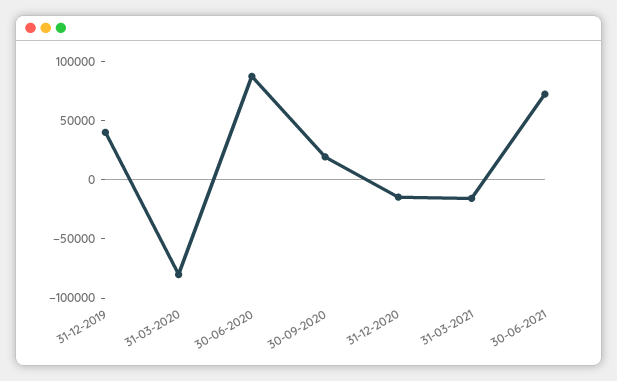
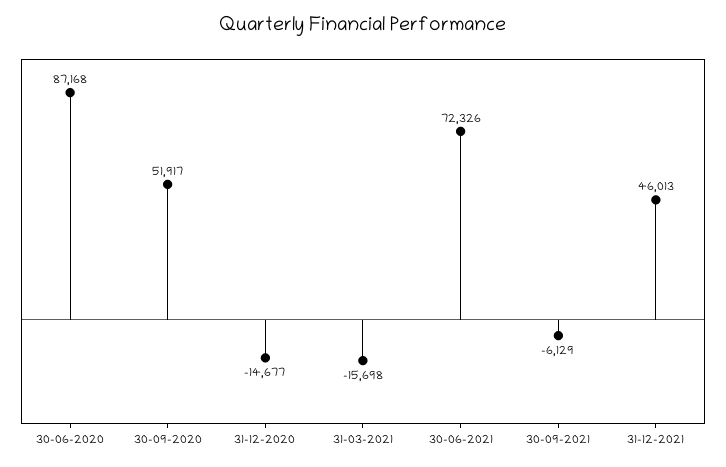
31-12-2019: 40000 -> none
31-03-2020: -80000 -> none
30-09-2020: 20000 -> 51917
30-09-2021: none -> -6129
31-12-2021: none -> 46013

